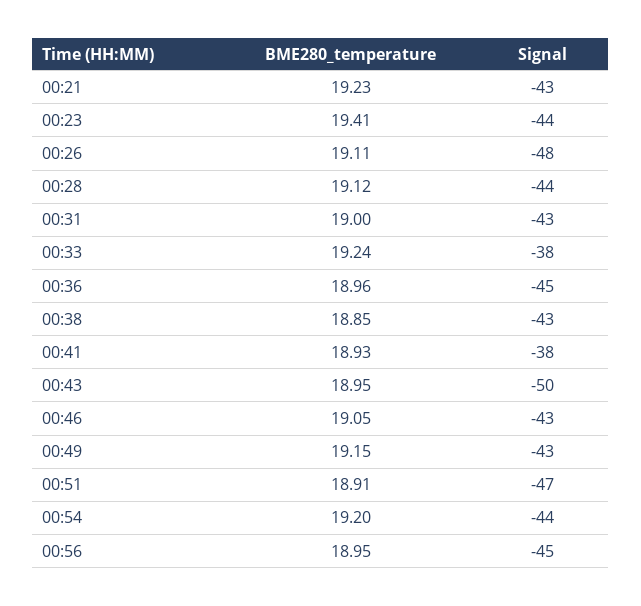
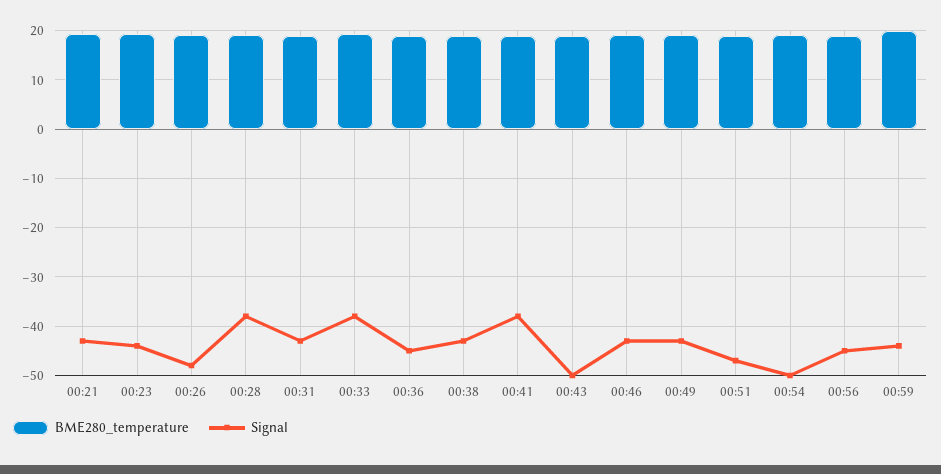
Signal, 00:28: -44 -> -38
Signal, 00:54: -44 -> -50
BME280_temperature, 00:59: none -> 20
Signal, 00:59: none -> -44

